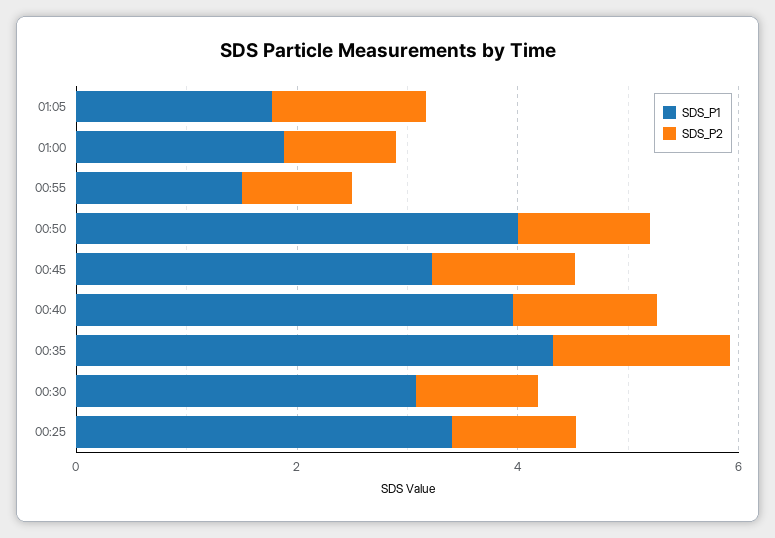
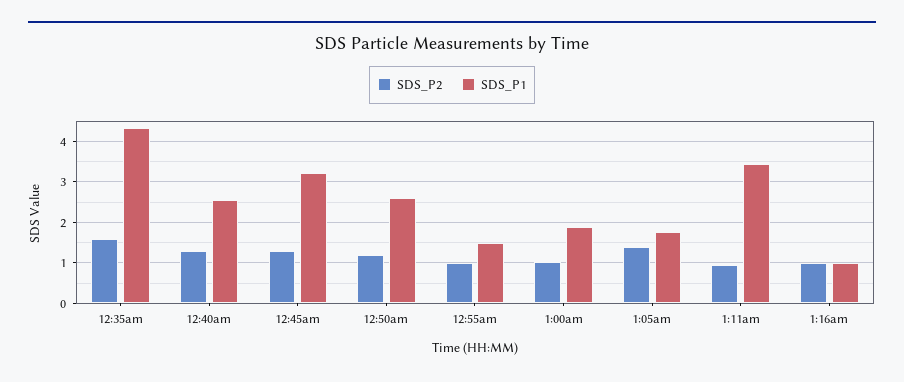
SDS_P1, 00:50: 4 -> 2.6
SDS_P1, 00:40: 4 -> 2.6
SDS_P1, 00:30: 3 -> none
SDS_P2, 00:30: 1 -> none
SDS_P1, 00:25: 3.5 -> none
SDS_P2, 00:25: 1 -> none
SDS_P2, 1:11am: none -> 1
SDS_P1, 1:11am: none -> 3.4
SDS_P2, 1:16am: none -> 1
SDS_P1, 1:16am: none -> 1

